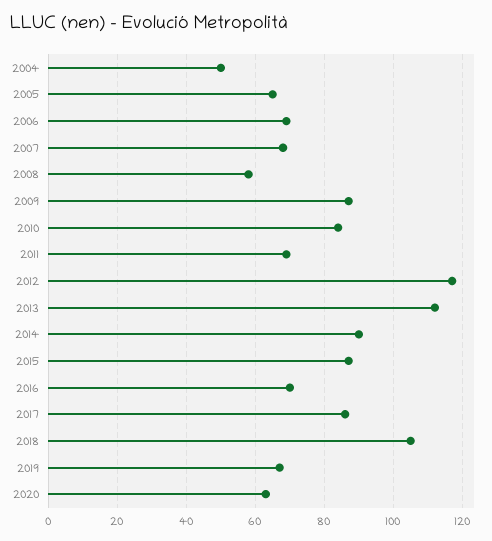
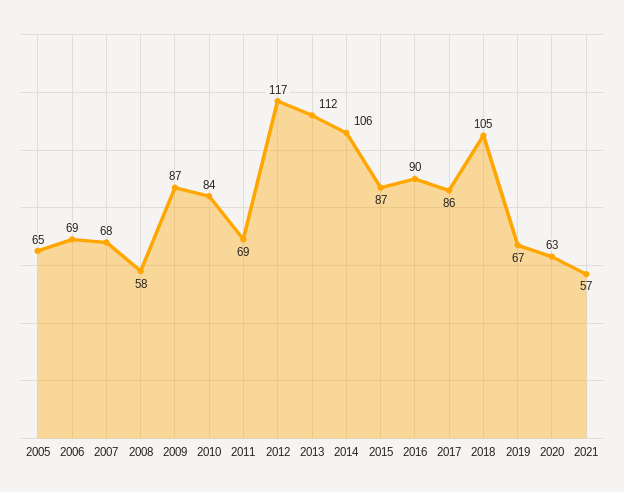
2004: 50 -> none
2014: 90 -> 106
2016: 70 -> 90
2021: none -> 57

